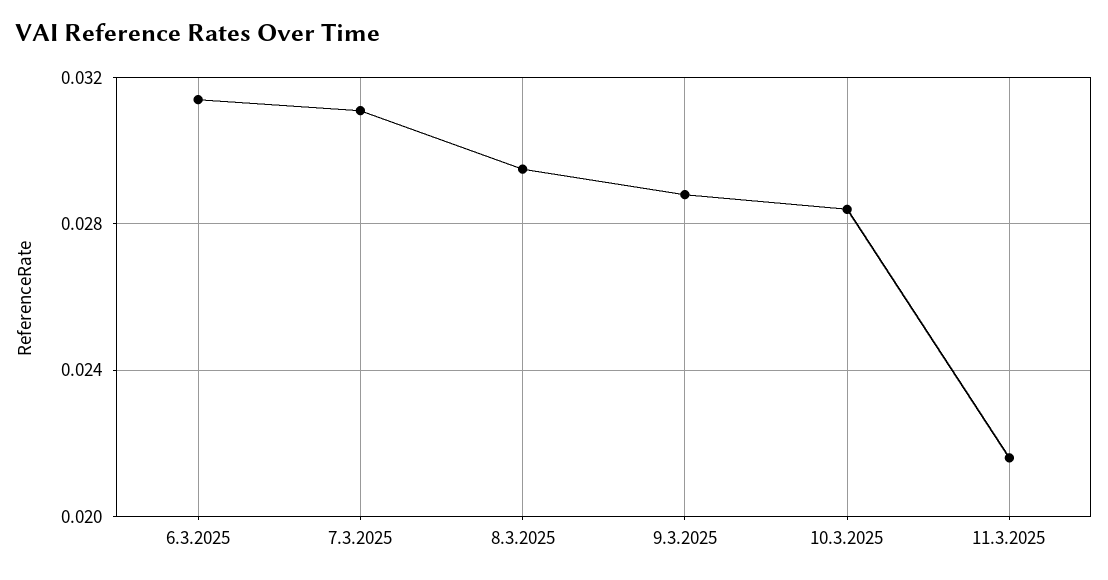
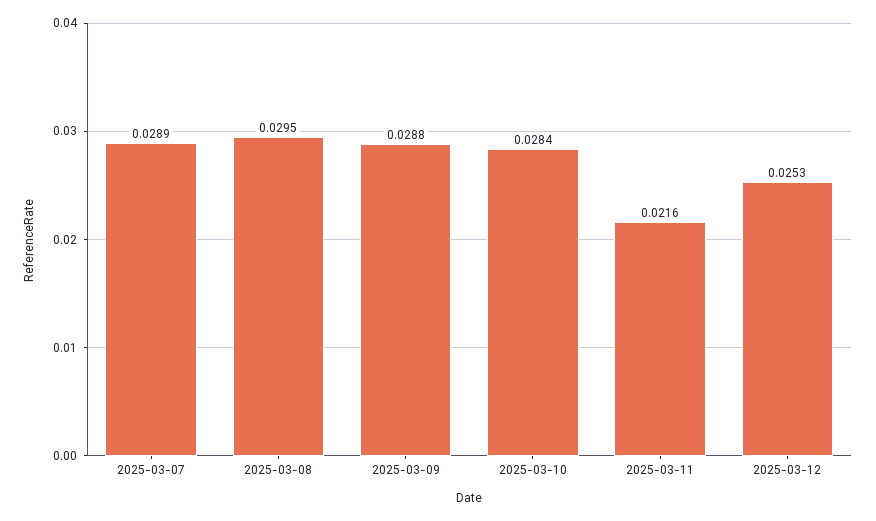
6.3.2025: 0.0315 -> none
7.3.2025: 0.031 -> 0.0289
2025-03-12: none -> 0.0253

